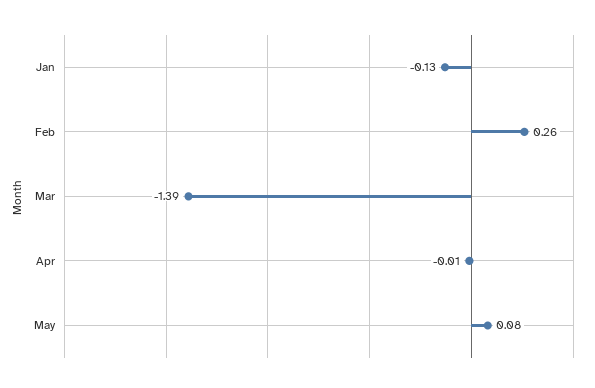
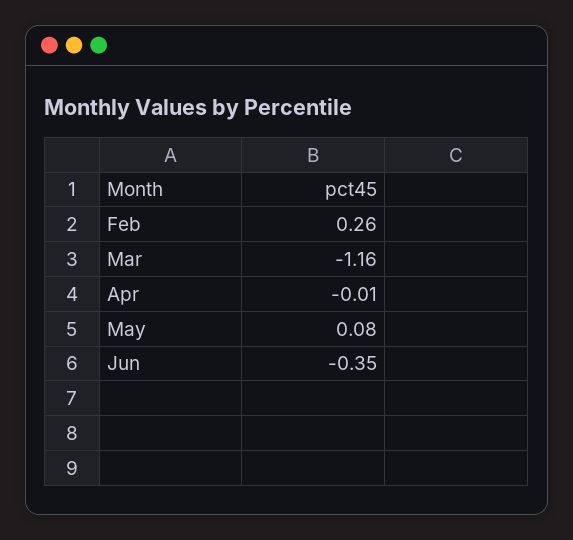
Jan: -0.13 -> none
Mar: -1.39 -> -1.16
Jun: none -> -0.35

